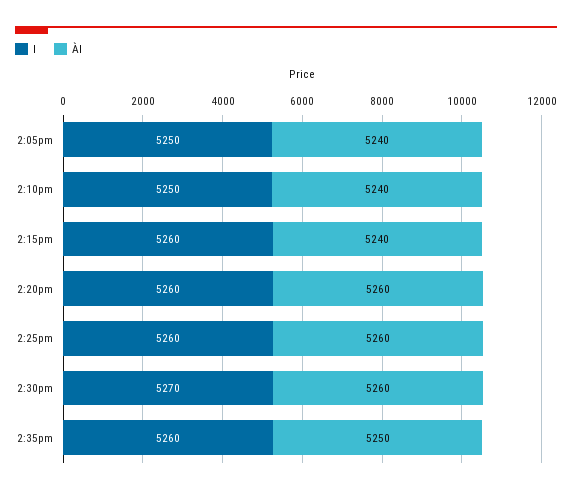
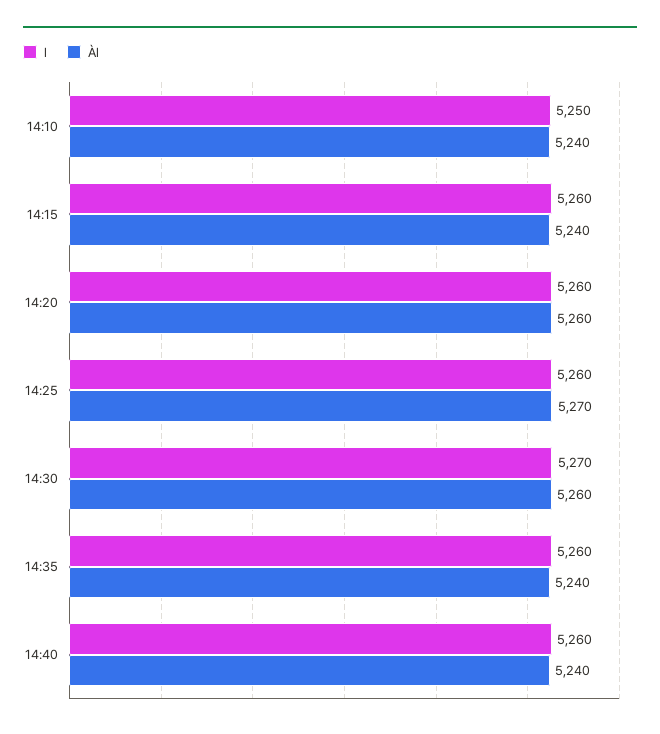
l, 2:05pm: 5250 -> none
Àl, 2:05pm: 5240 -> none
Àl, 2:25pm: 5260 -> 5270
Àl, 2:35pm: 5250 -> 5240
l, 14:40: none -> 5260
Àl, 14:40: none -> 5240

